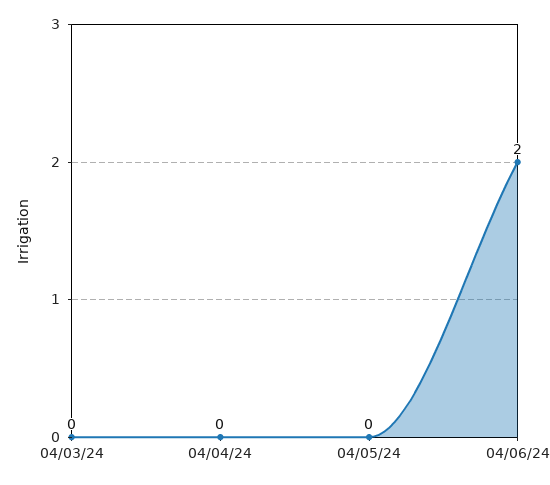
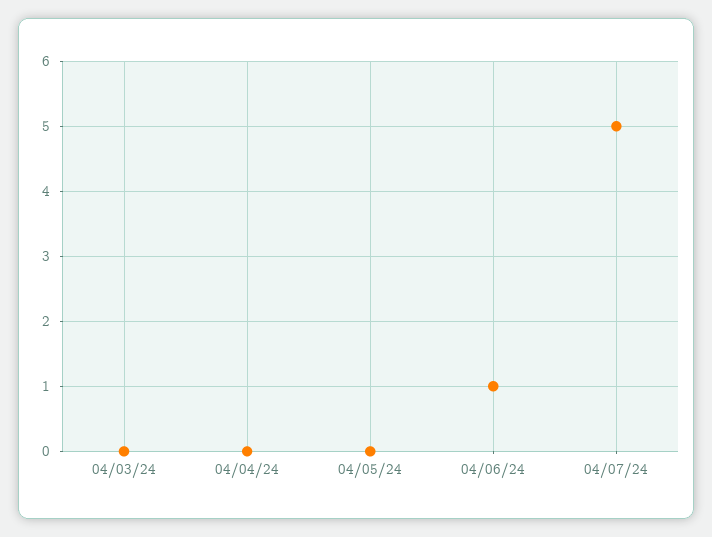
04/06/24: 2 -> 1
04/07/24: none -> 5

